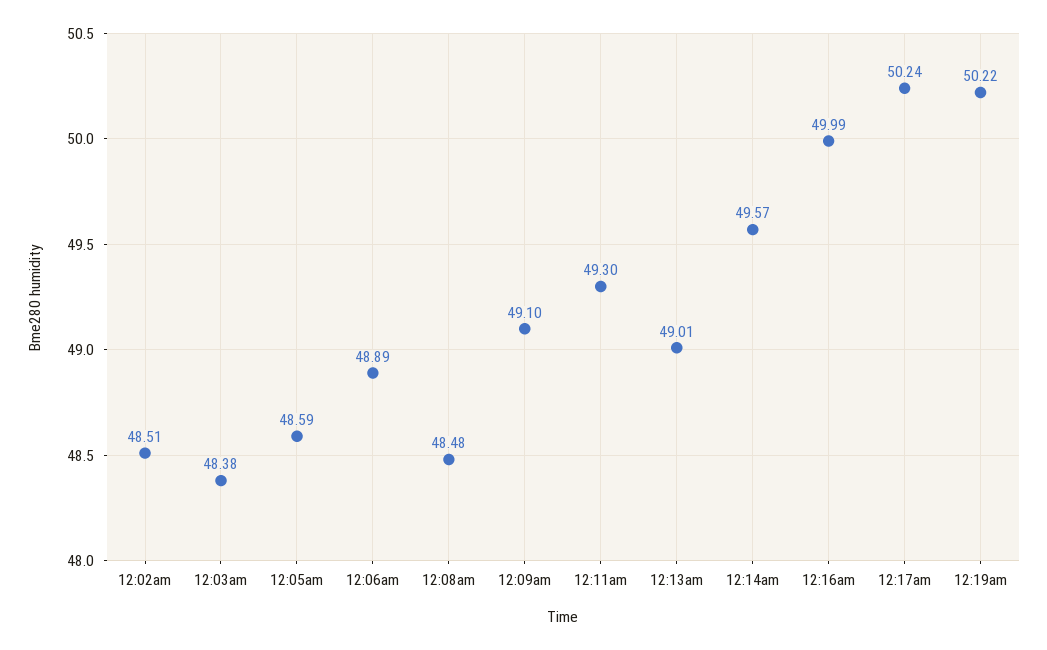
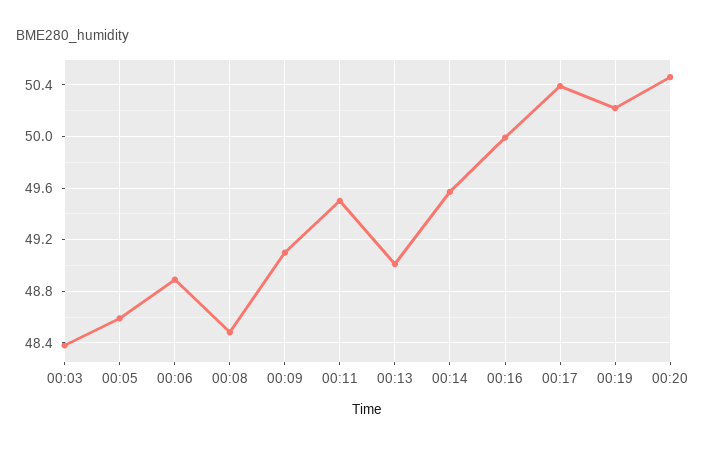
12:02am: 48.51 -> none
12:11am: 49.3 -> 49.5
12:17am: 50.24 -> 50.4
00:20: none -> 50.45

